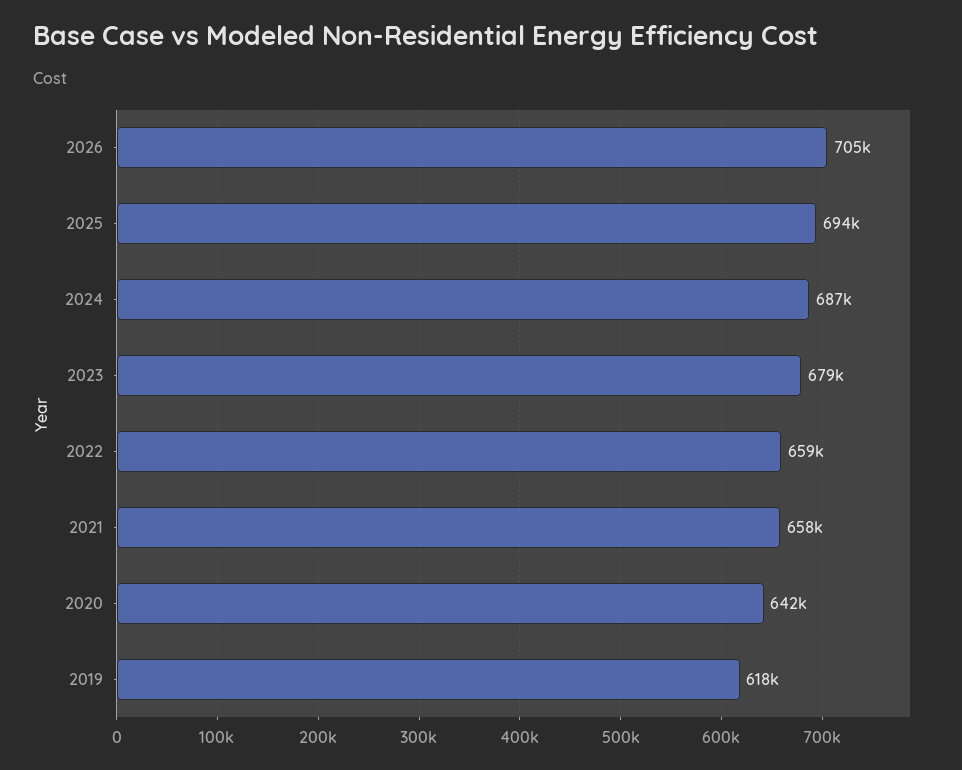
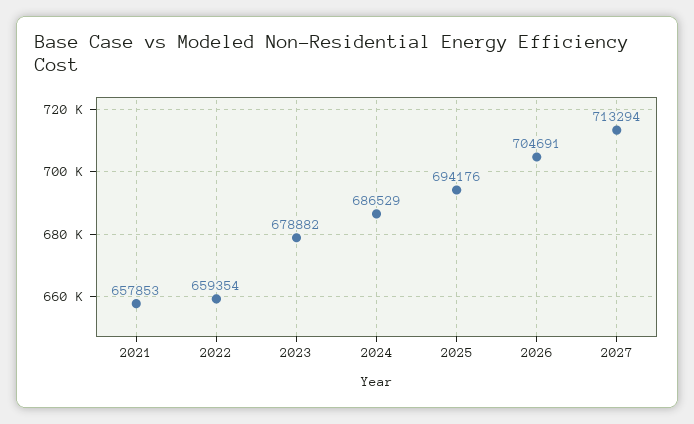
2020: 642000 -> none
2019: 618000 -> none
2027: none -> 713294

